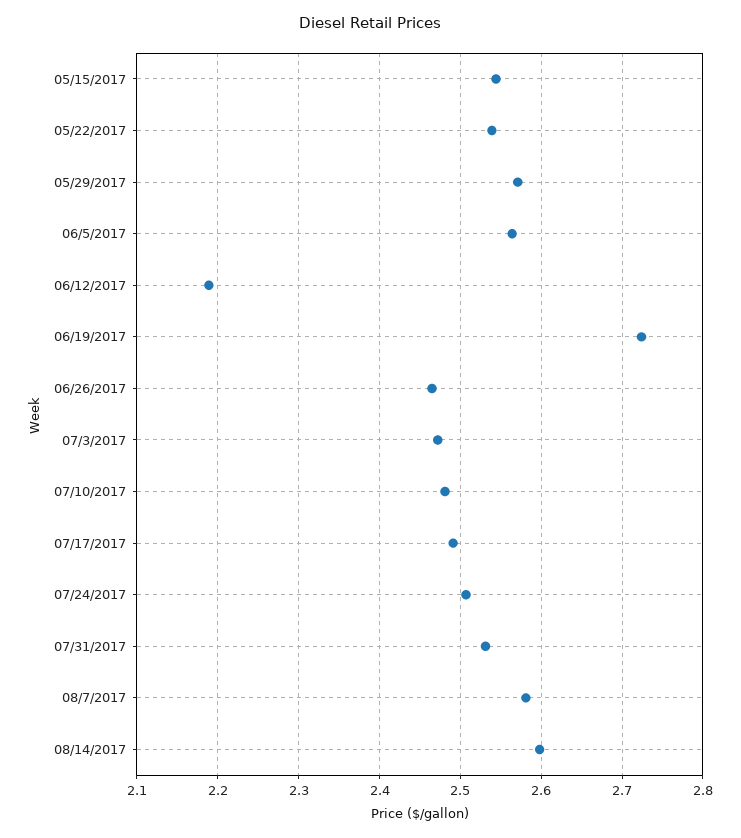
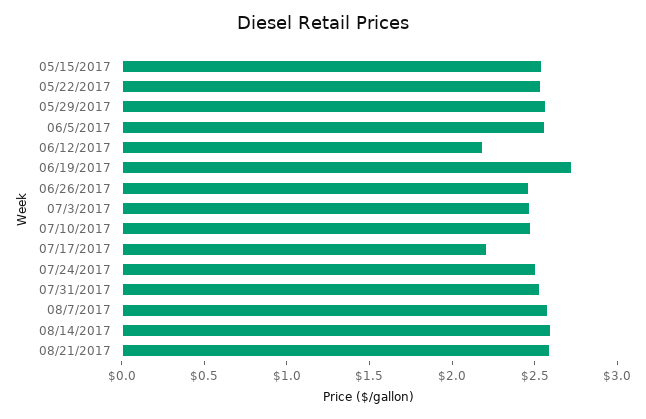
07/17/2017: 2.49 -> 2.2
08/21/2017: none -> 2.6

